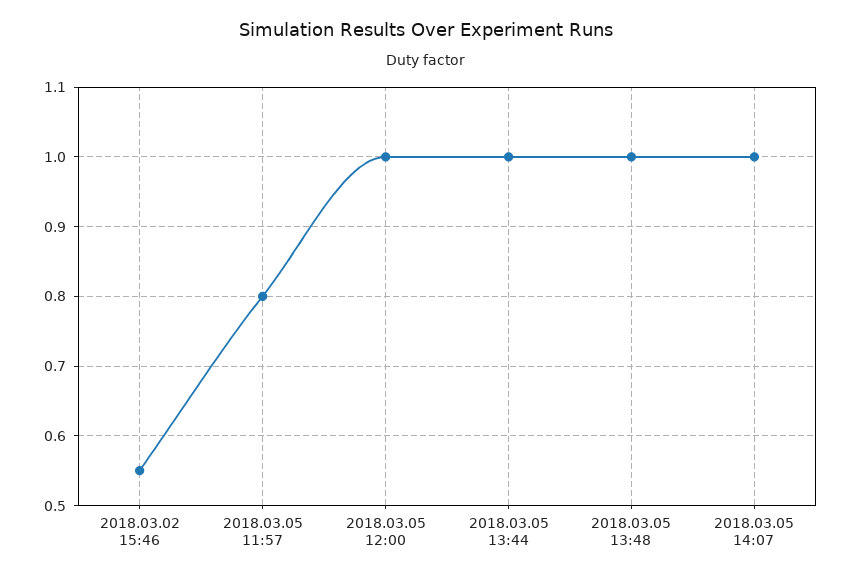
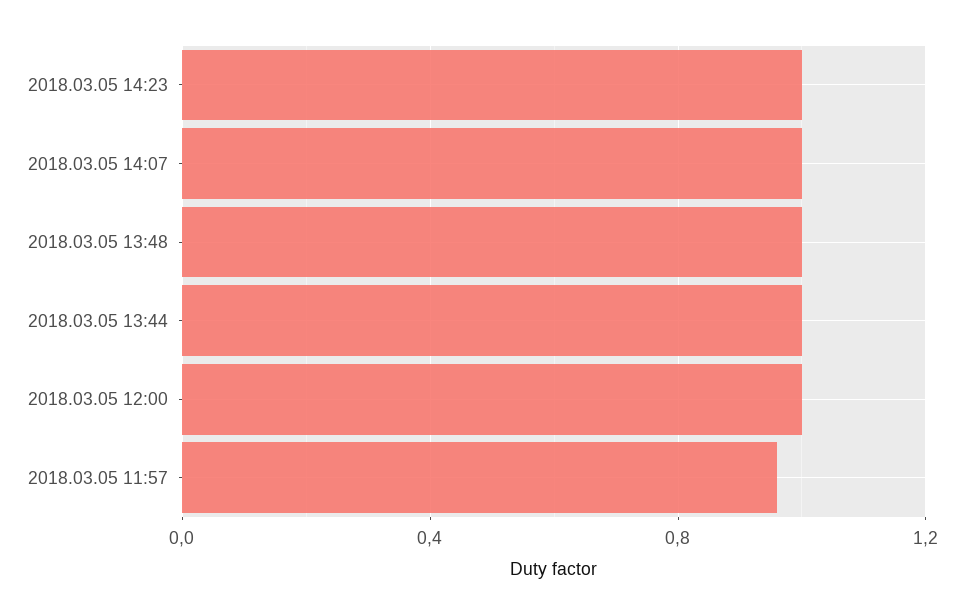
2018.03.02 15:46: 0.55 -> none
2018.03.05 11:57: 0.8 -> 0.95
2018.03.05 14:23: none -> 1

